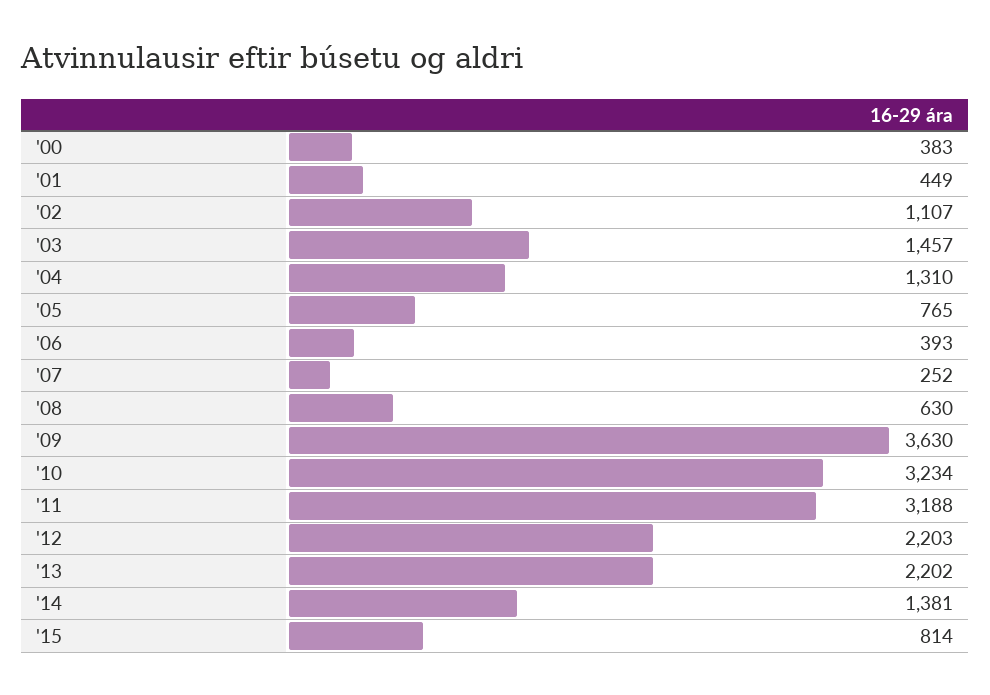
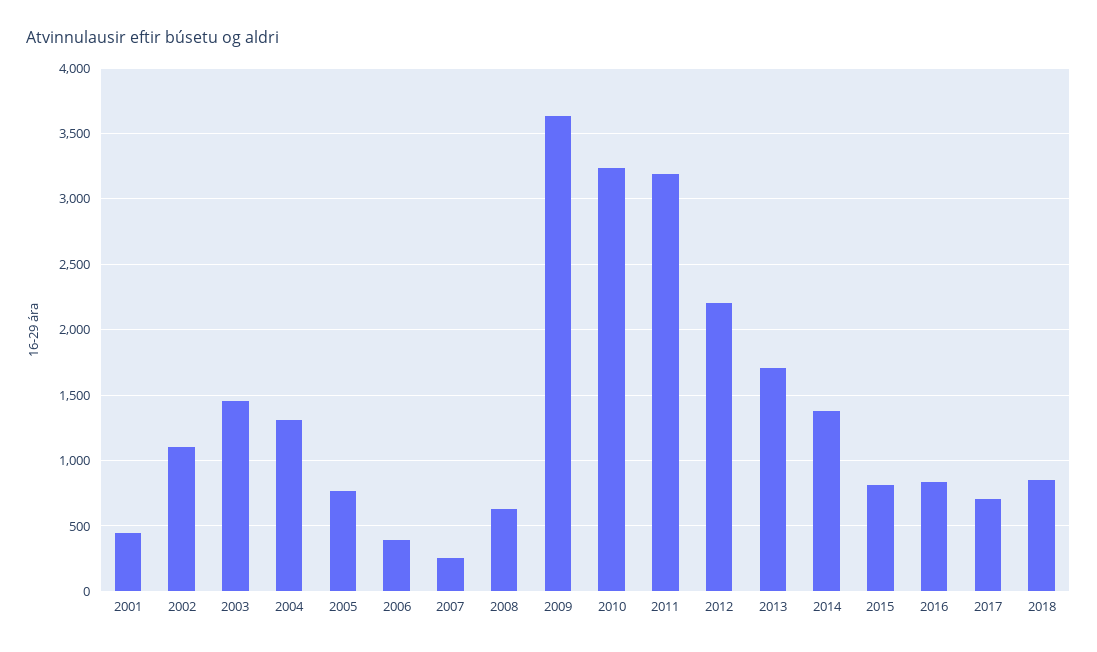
'00: 383 -> none
'13: 2202 -> 1700
2016: none -> 850
2017: none -> 700
2018: none -> 850

